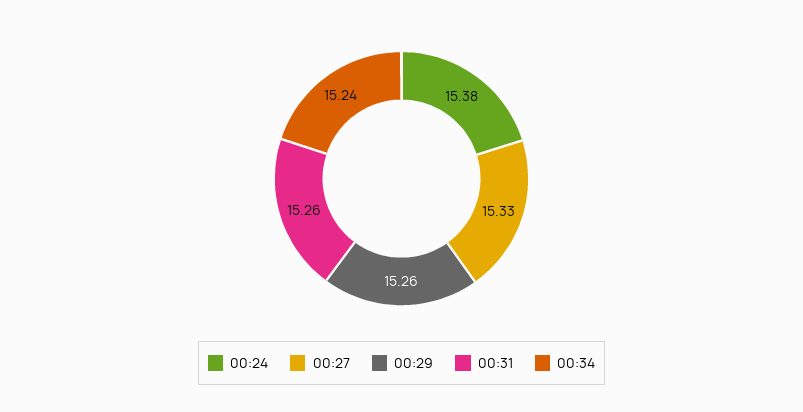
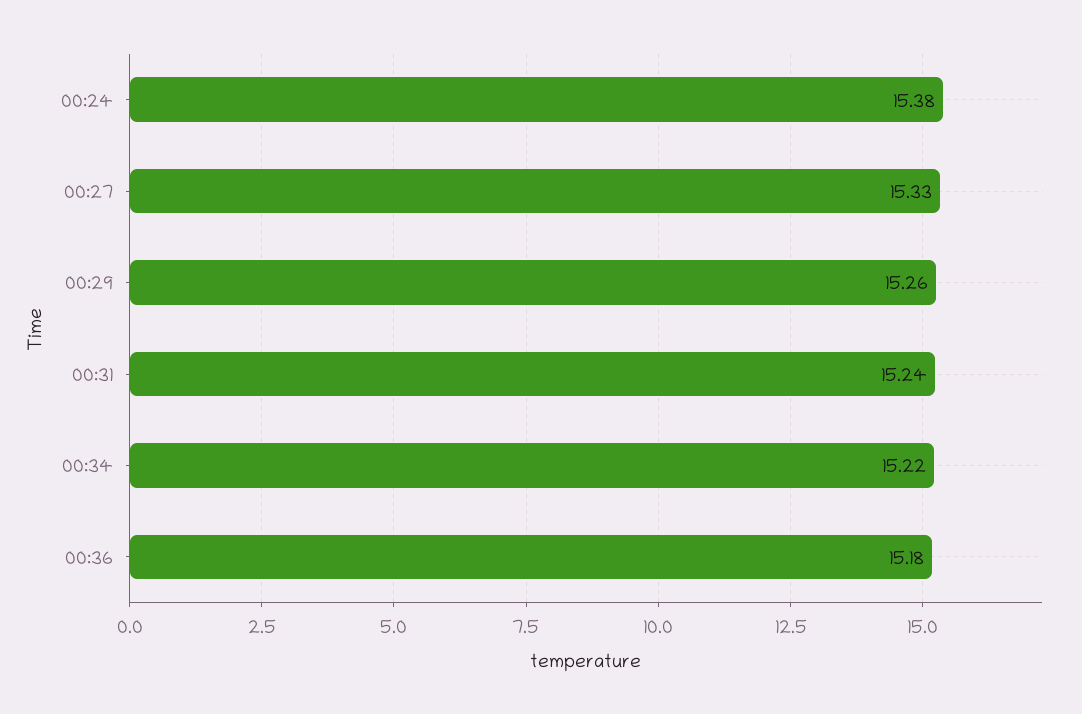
00:31: 15.26 -> 15.24
00:34: 15.24 -> 15.22
00:36: none -> 15.18

